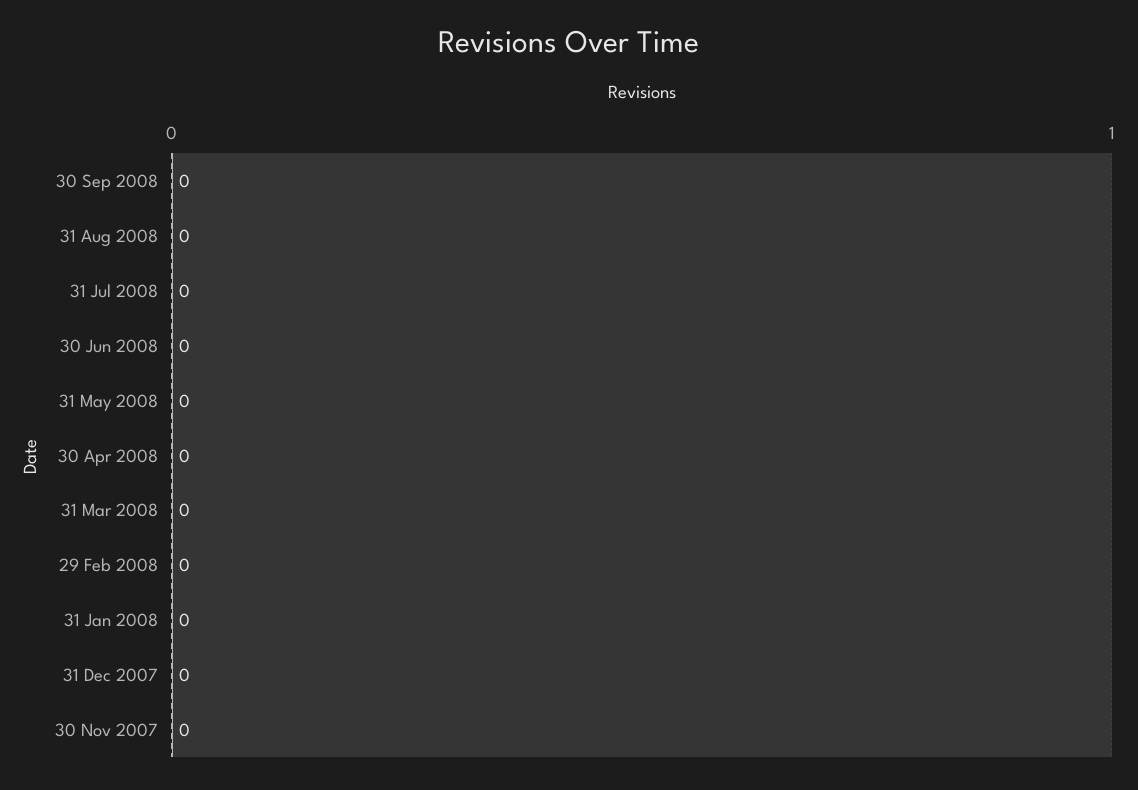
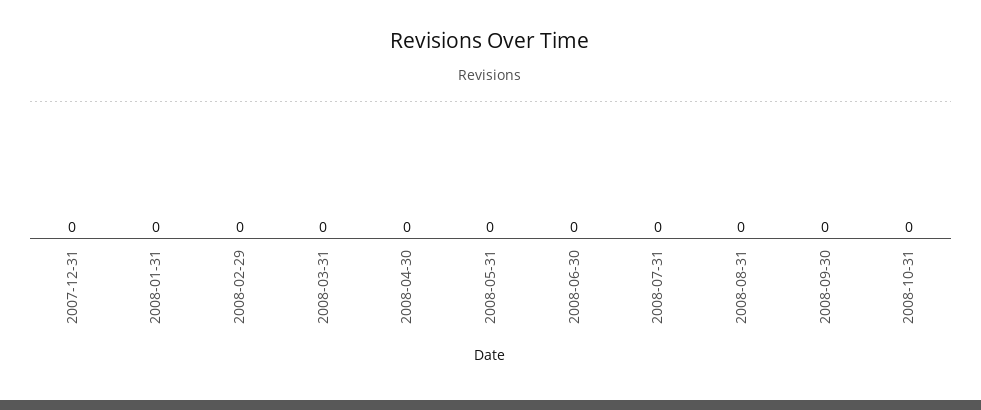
30 Nov 2007: 0 -> none
2008-10-31: none -> 0

